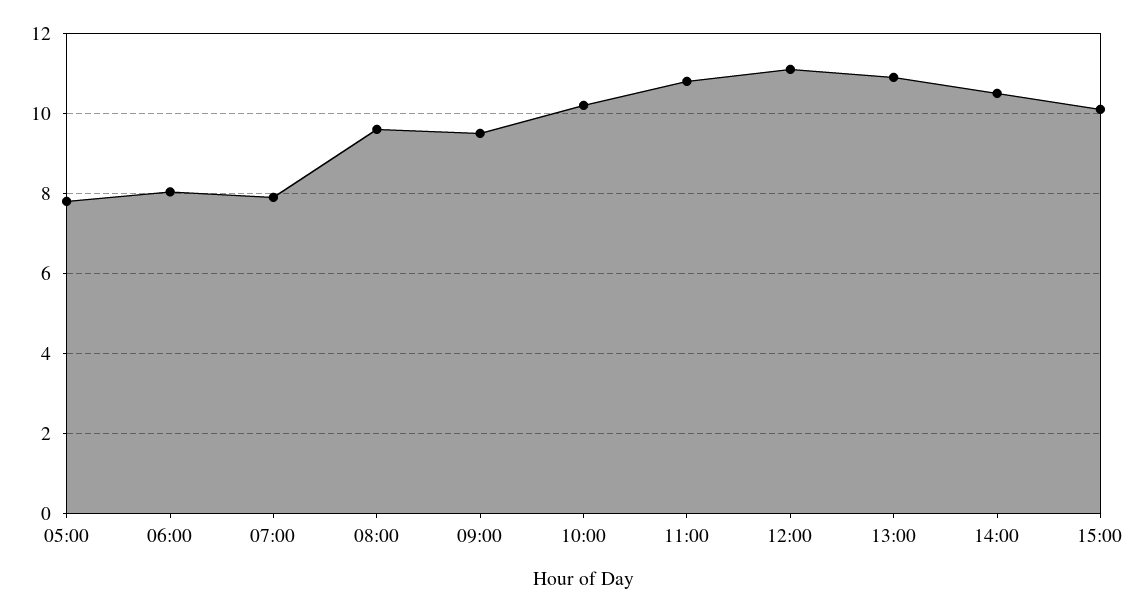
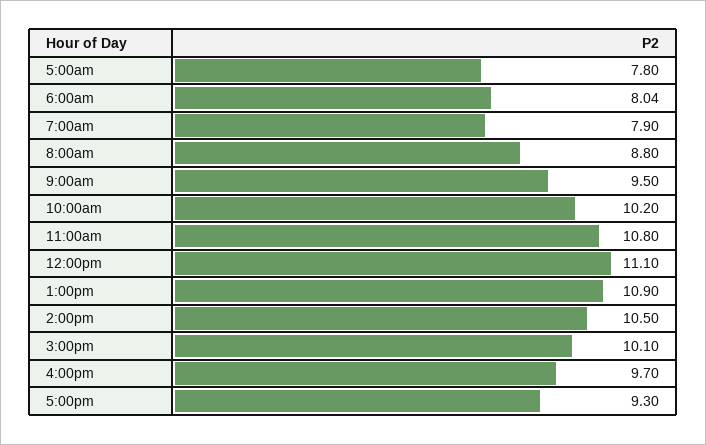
08:00: 9.6 -> 8.8
4:00pm: none -> 9.7
5:00pm: none -> 9.3

